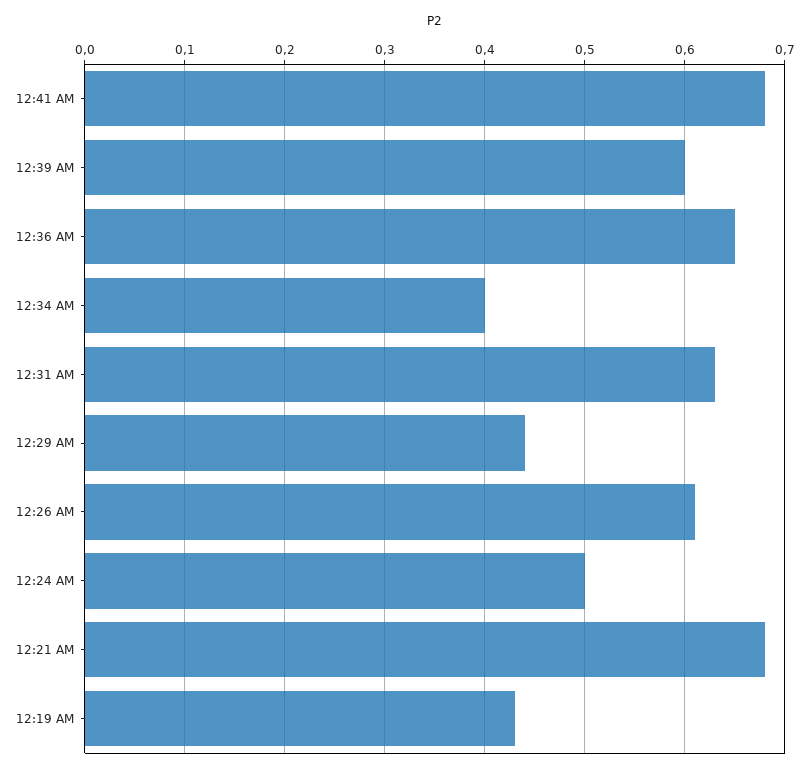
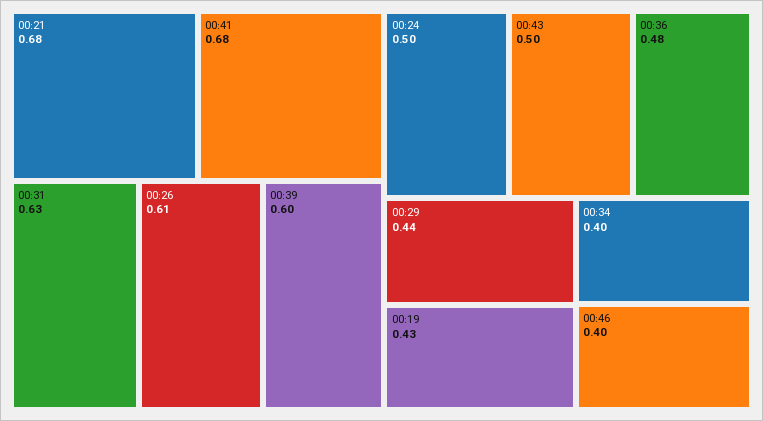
12:36 AM: 0.65 -> 0.48
00:43: none -> 0.5
00:46: none -> 0.4

